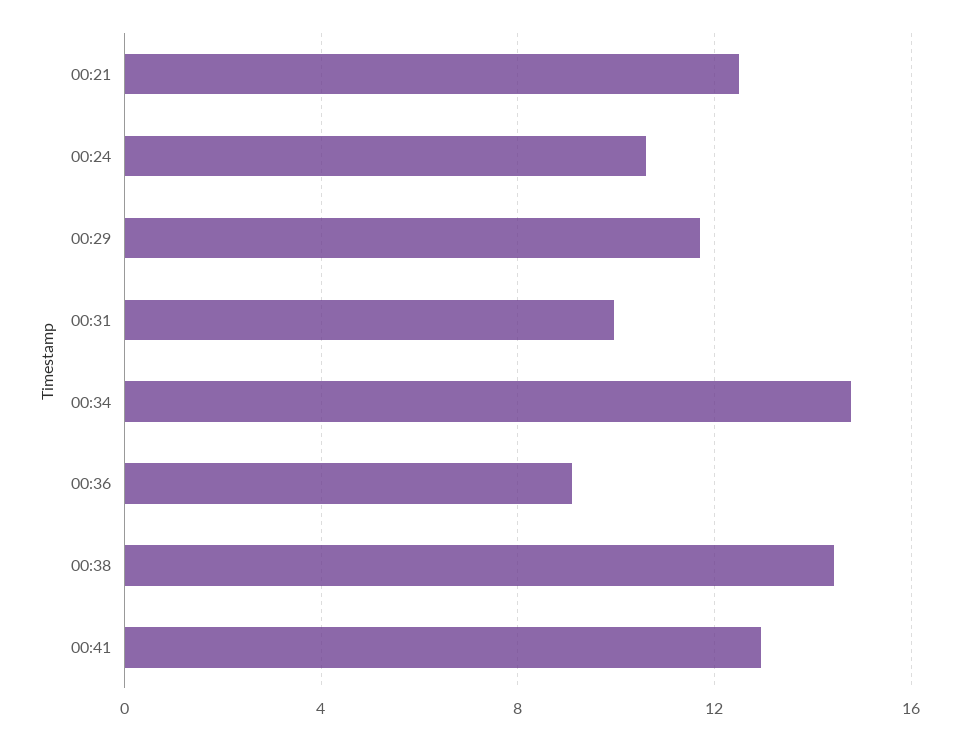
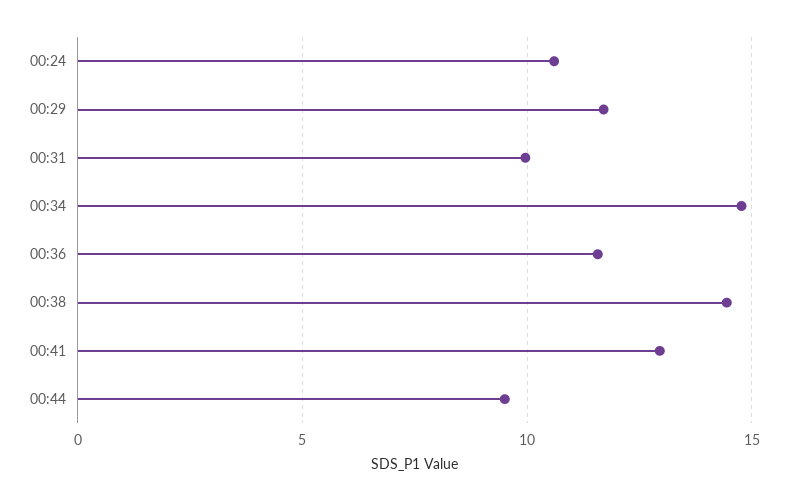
00:21: 12.5 -> none
00:36: 9 -> 11.5
00:44: none -> 9.5

